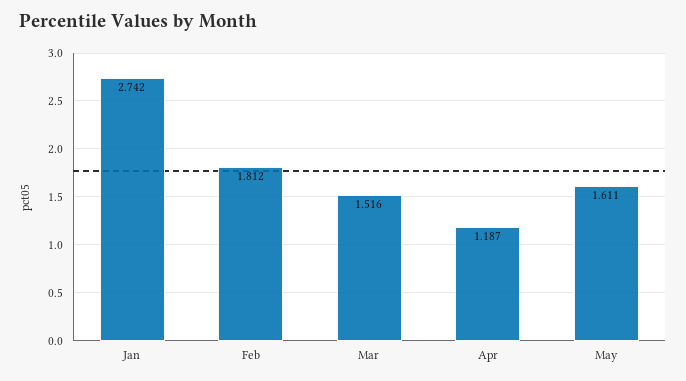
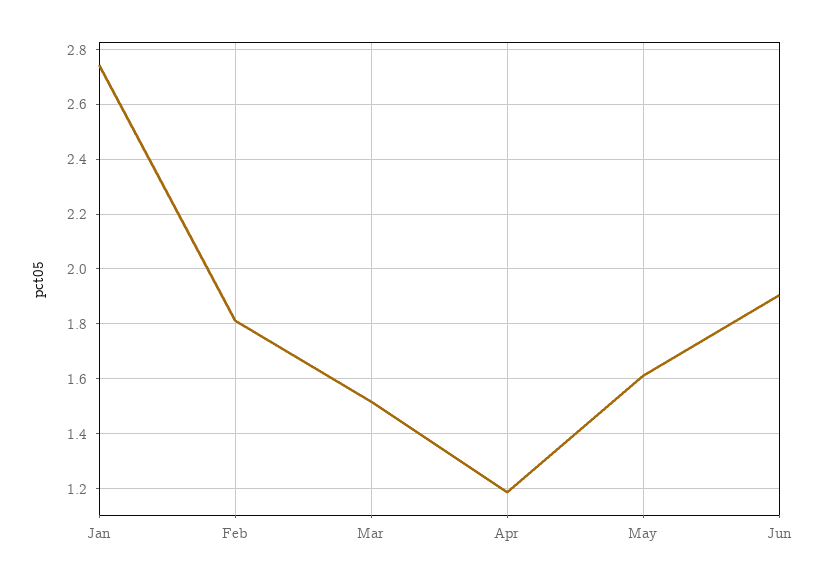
Jun: none -> 1.9

